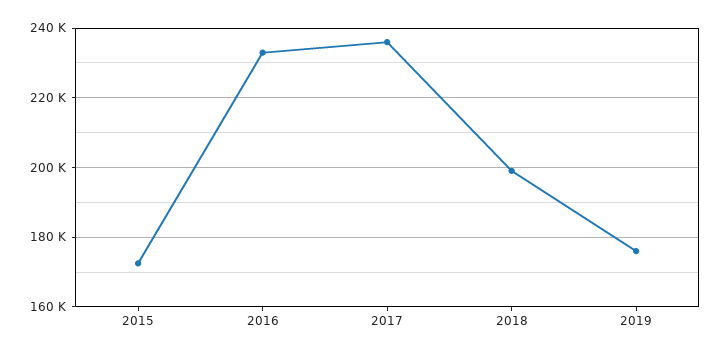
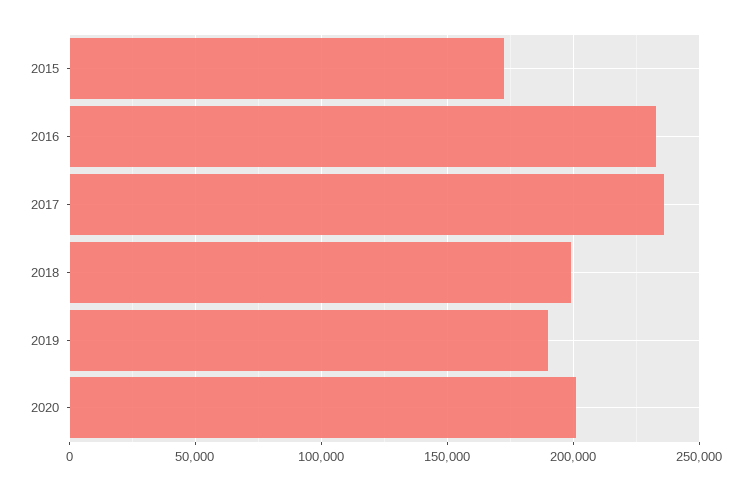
2019: 176000 -> 190000
2020: none -> 200000

